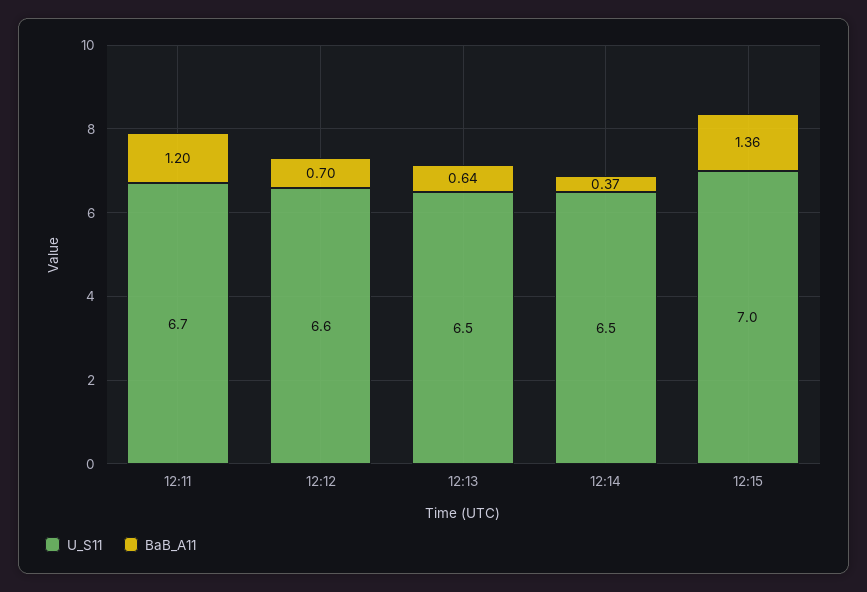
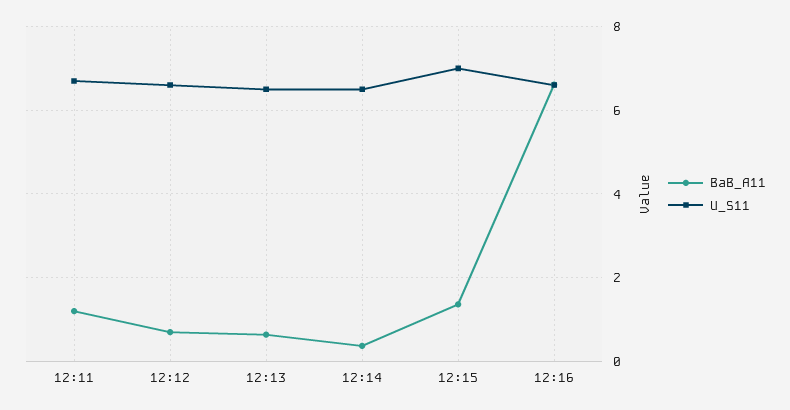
BaB_A11, 12:16: none -> 6.6
U_S11, 12:16: none -> 6.6

